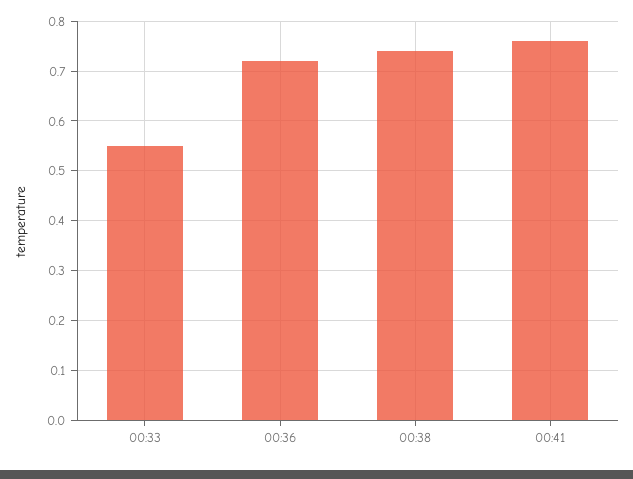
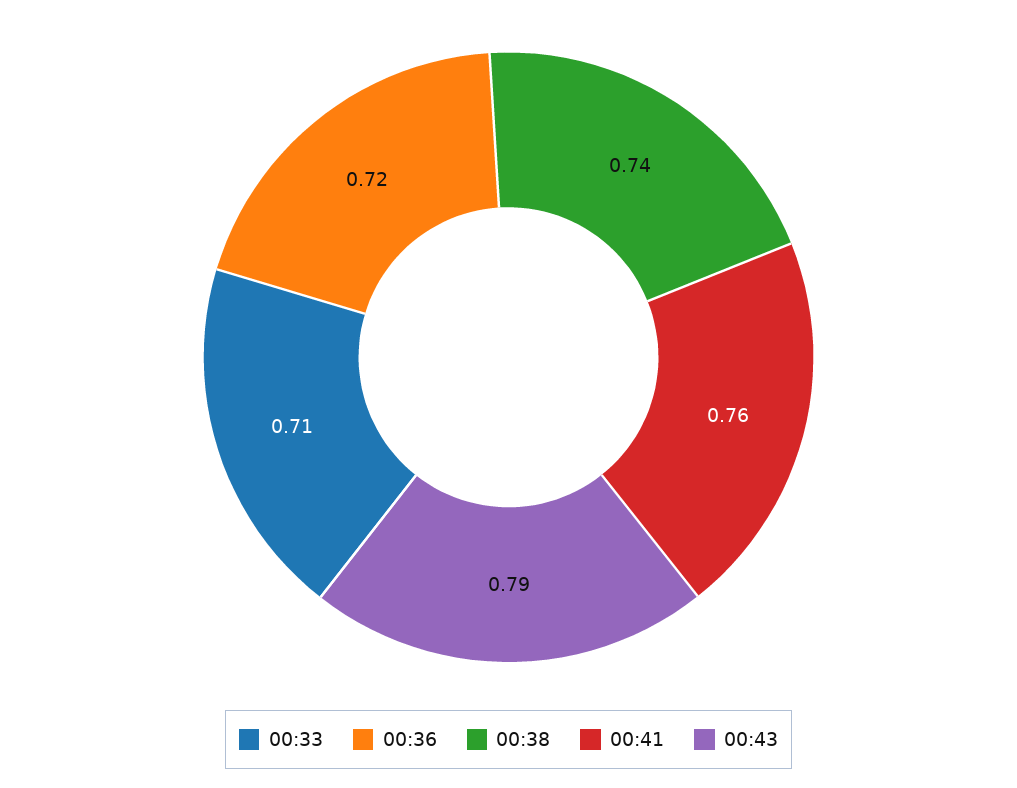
00:33: 0.55 -> 0.71
00:43: none -> 0.79

